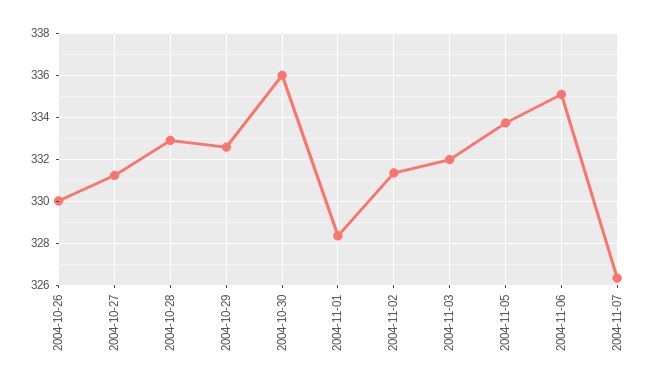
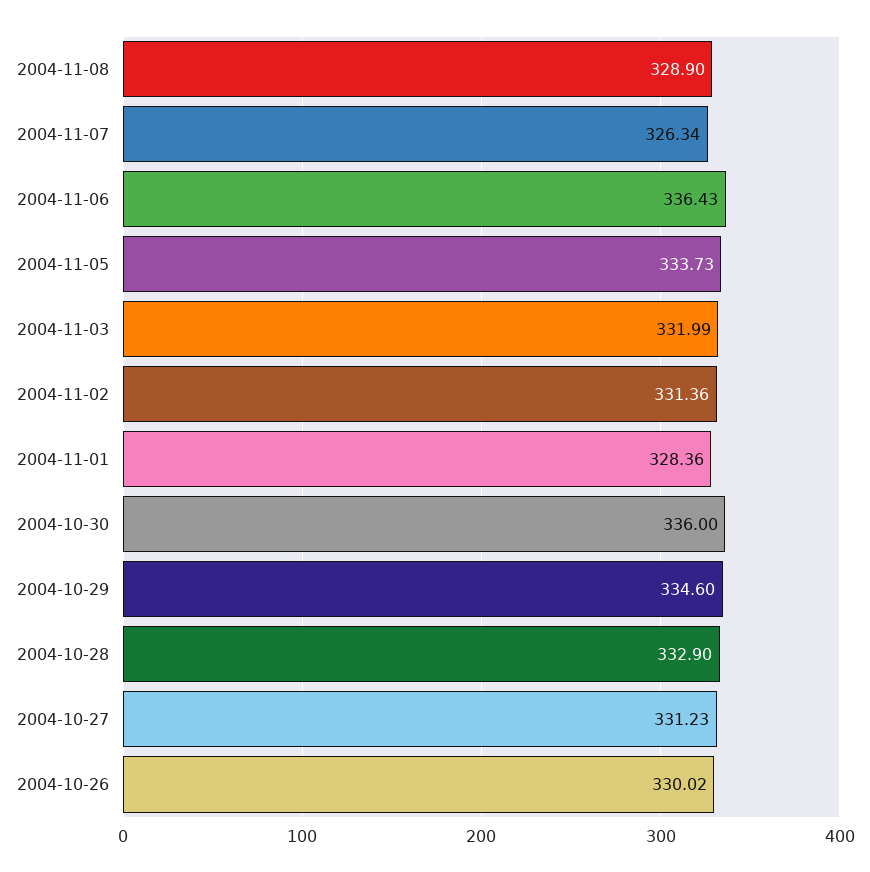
2004-10-29: 332.5 -> 334.6
2004-11-06: 335 -> 336.43
2004-11-08: none -> 328.9

